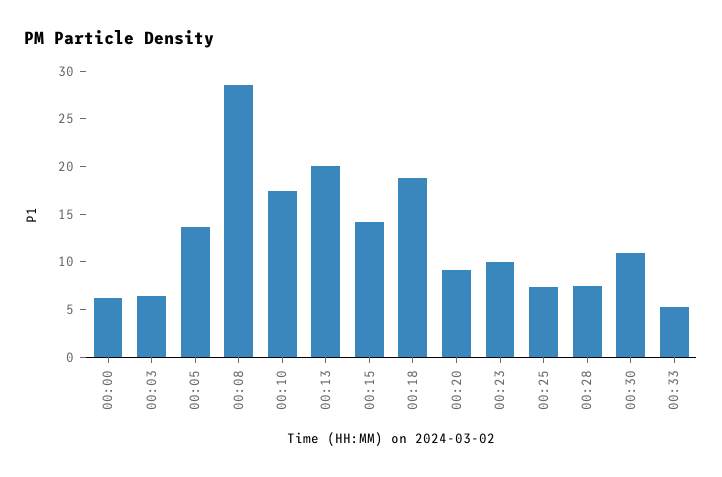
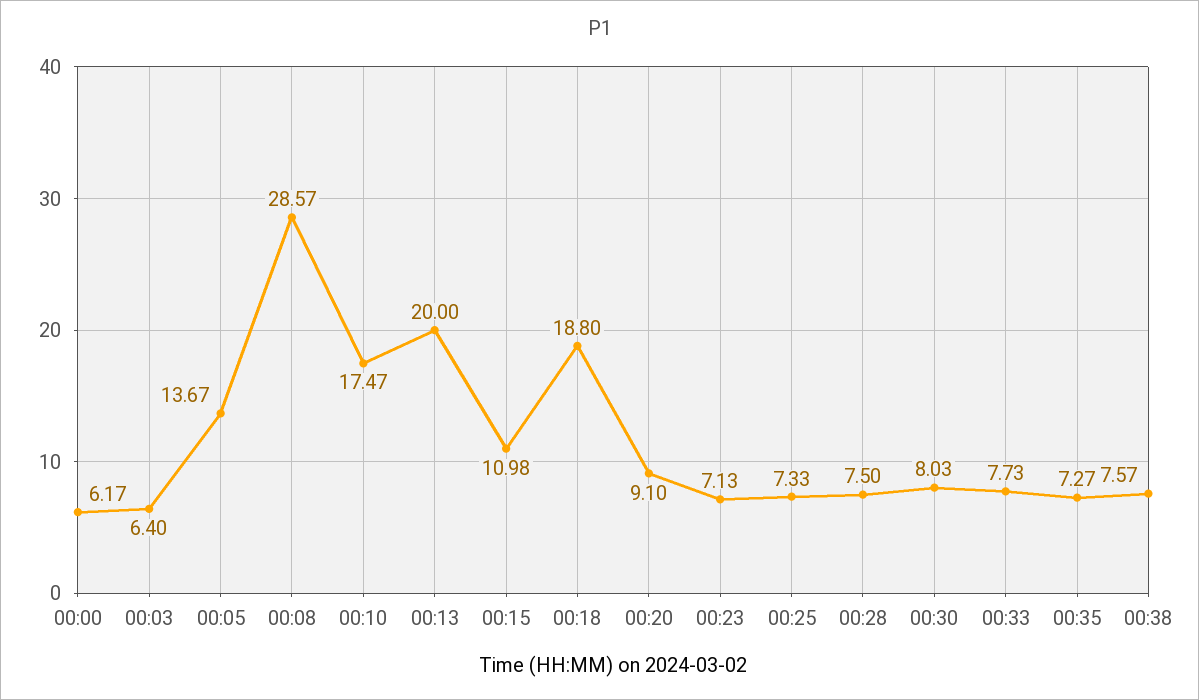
00:15: 14 -> 10.98
00:23: 10 -> 7.13
00:30: 11 -> 8.03
00:33: 5 -> 7.73
00:35: none -> 7.27
00:38: none -> 7.57

